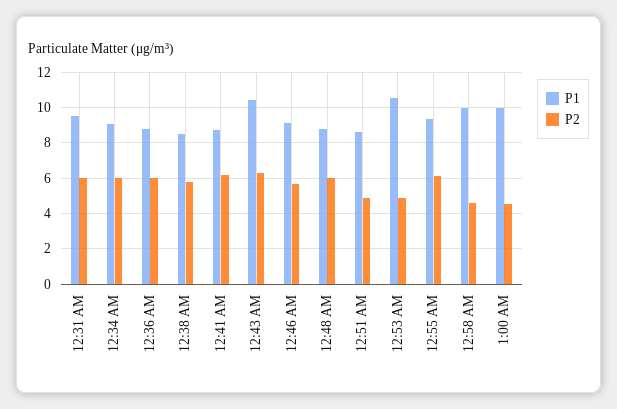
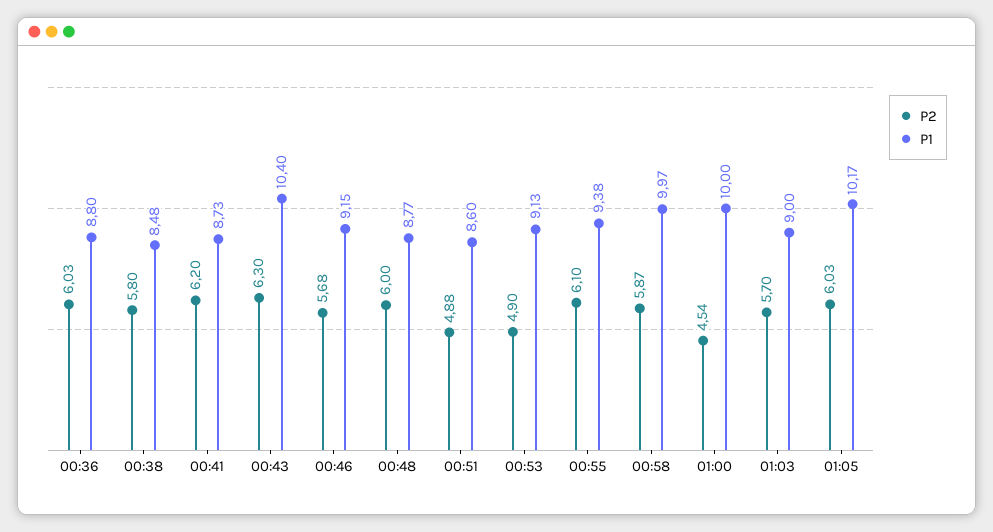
P1, 12:31 AM: 9.5 -> none
P2, 12:31 AM: 6 -> none
P1, 12:34 AM: 9 -> none
P2, 12:34 AM: 6 -> none
P1, 12:53 AM: 10.5 -> 9.13
P2, 12:58 AM: 4.5 -> 5.87
P2, 01:03: none -> 5.7
P1, 01:03: none -> 9
P2, 01:05: none -> 6.03
P1, 01:05: none -> 10.17

